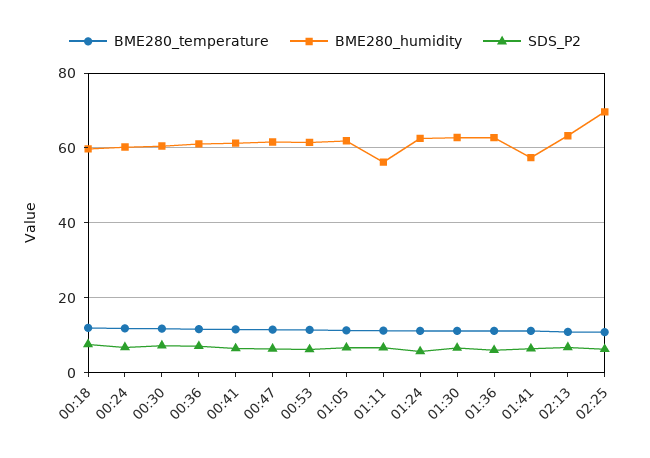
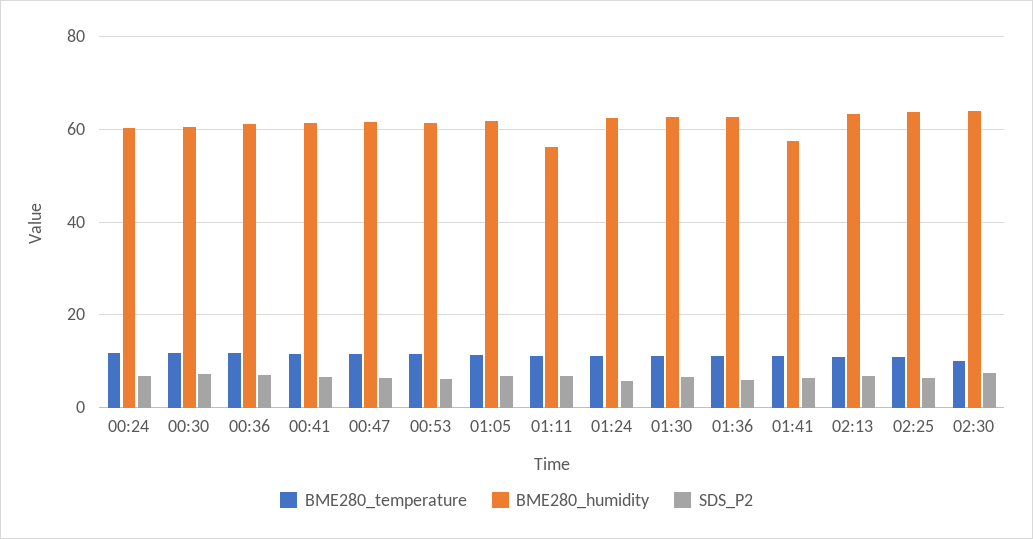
BME280_temperature, 00:18: 12 -> none
BME280_humidity, 00:18: 60 -> none
SDS_P2, 00:18: 8 -> none
BME280_humidity, 02:25: 70 -> 64
BME280_temperature, 02:30: none -> 10
BME280_humidity, 02:30: none -> 64
SDS_P2, 02:30: none -> 8

